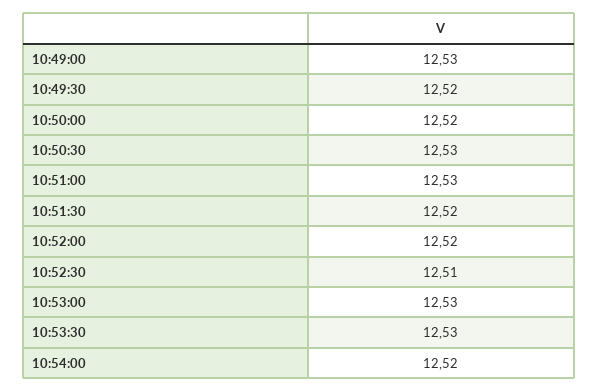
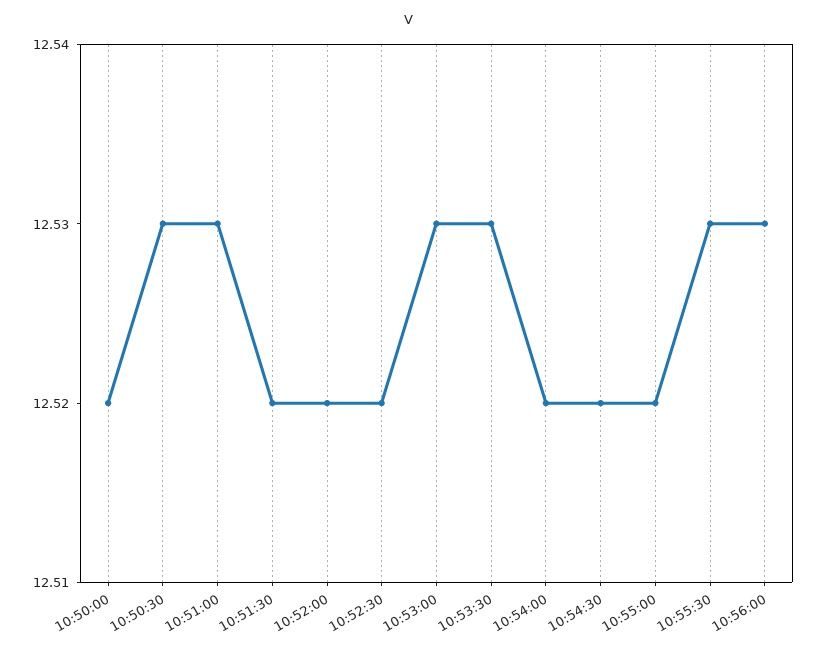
10:49:00: 12.53 -> none
10:49:30: 12.52 -> none
10:52:30: 12.51 -> 12.52
10:54:30: none -> 12.52
10:55:00: none -> 12.52
10:55:30: none -> 12.53
10:56:00: none -> 12.53

